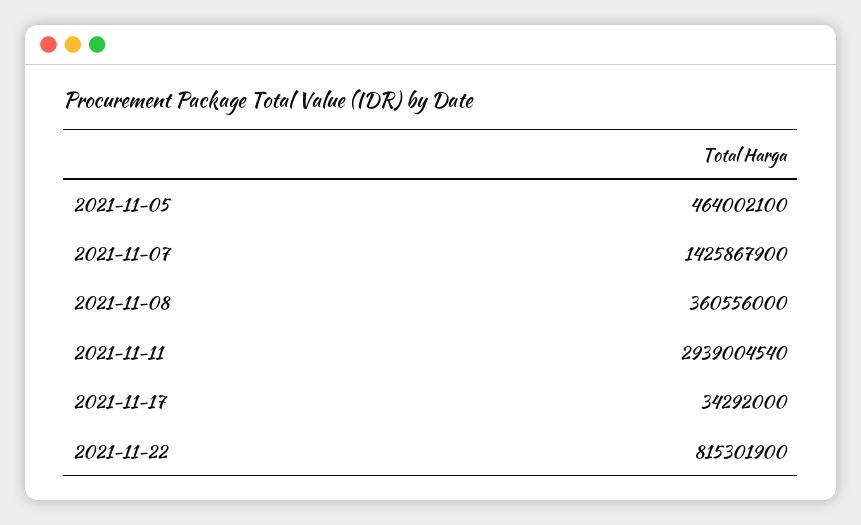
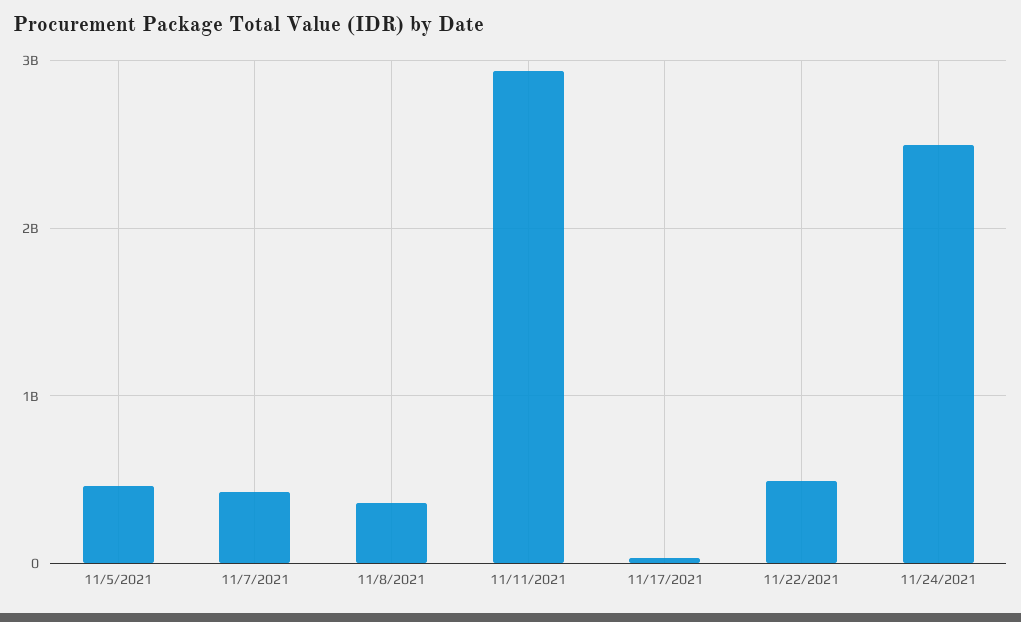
2021-11-07: 1425867900 -> 400000000
2021-11-22: 815301900 -> 500000000
11/24/2021: none -> 2500000000

